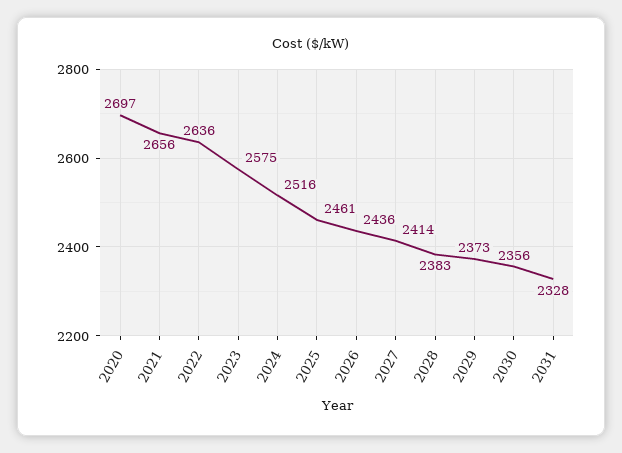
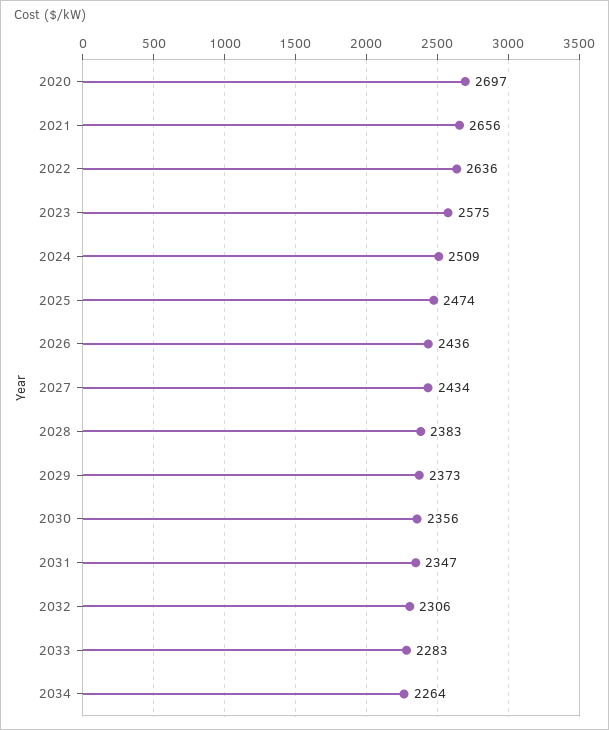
2024: 2516 -> 2509
2025: 2461 -> 2474
2027: 2414 -> 2434
2031: 2328 -> 2347
2032: none -> 2306
2033: none -> 2283
2034: none -> 2264

